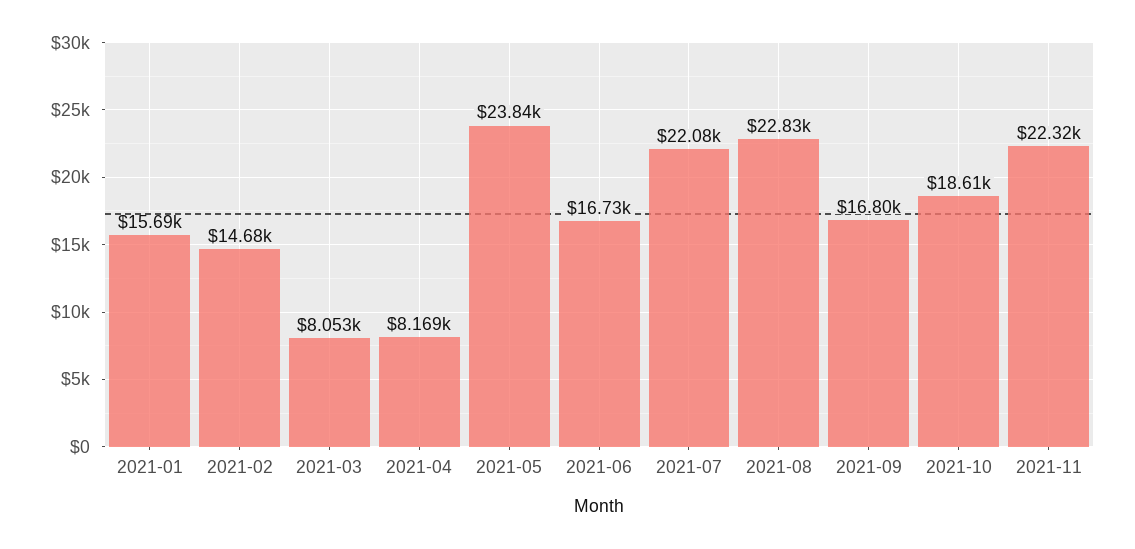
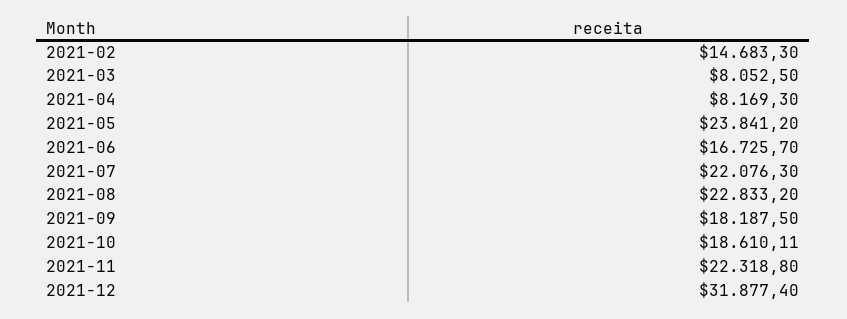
2021-01: 15690 -> none
2021-09: 16800 -> 18187.5
2021-12: none -> 31877.4

